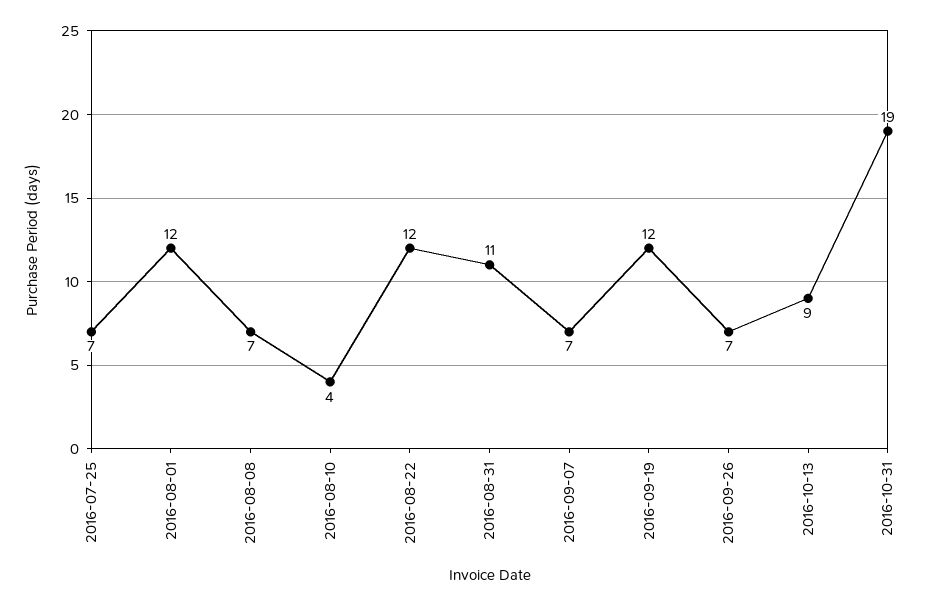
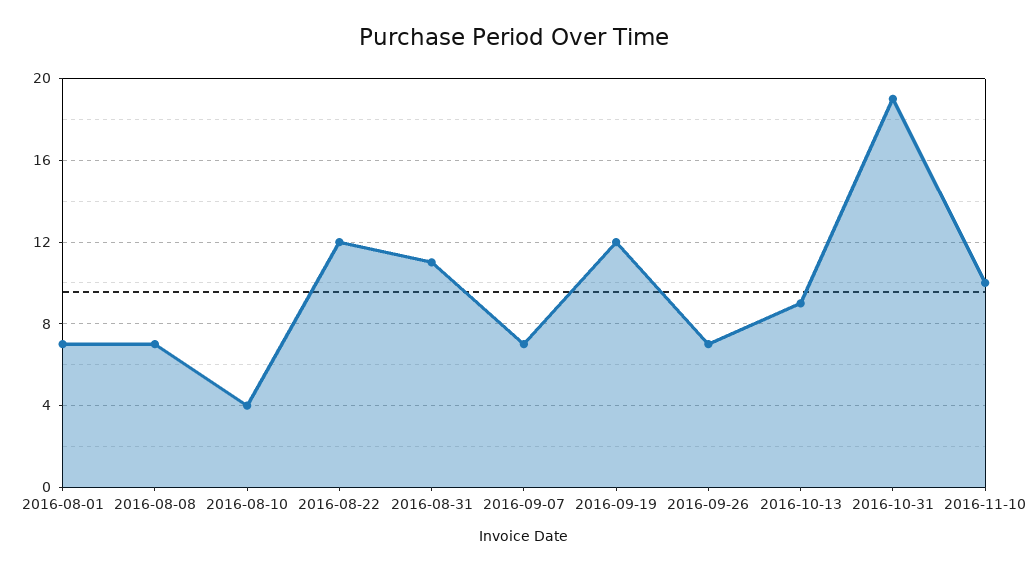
2016-07-25: 7 -> none
2016-08-01: 12 -> 7
2016-11-10: none -> 10

